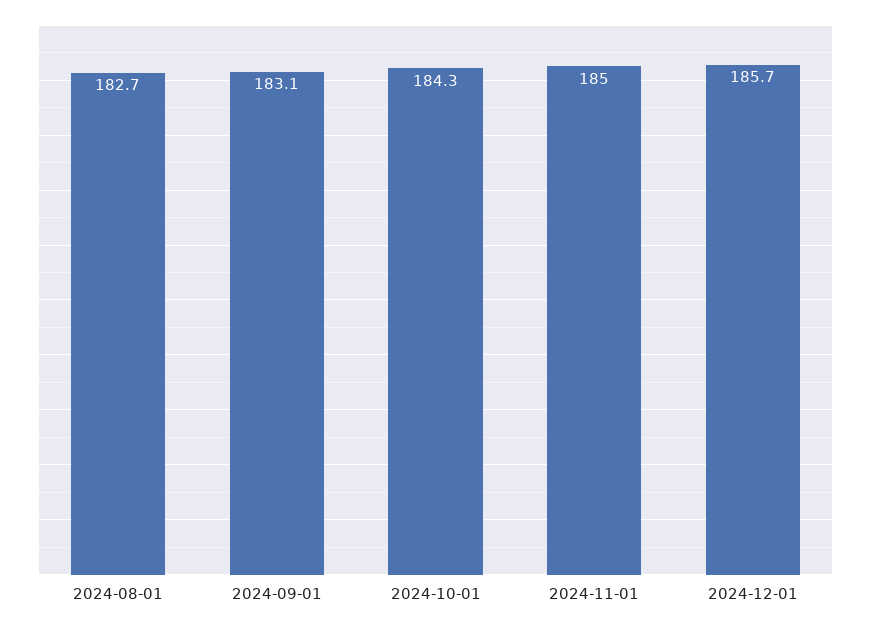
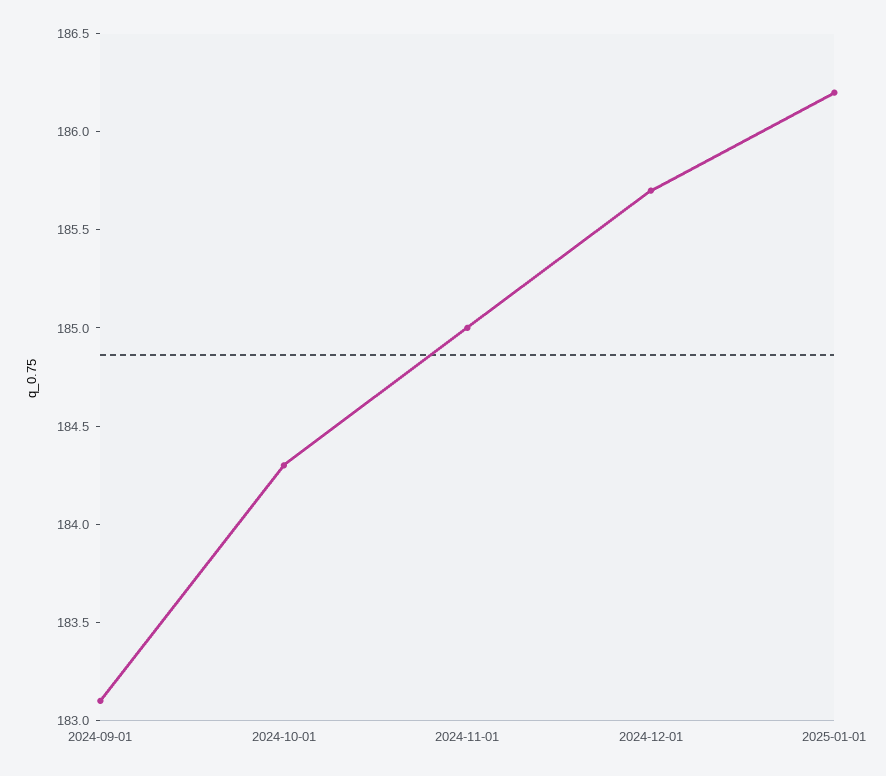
2024-08-01: 182.7 -> none
2025-01-01: none -> 186.2

